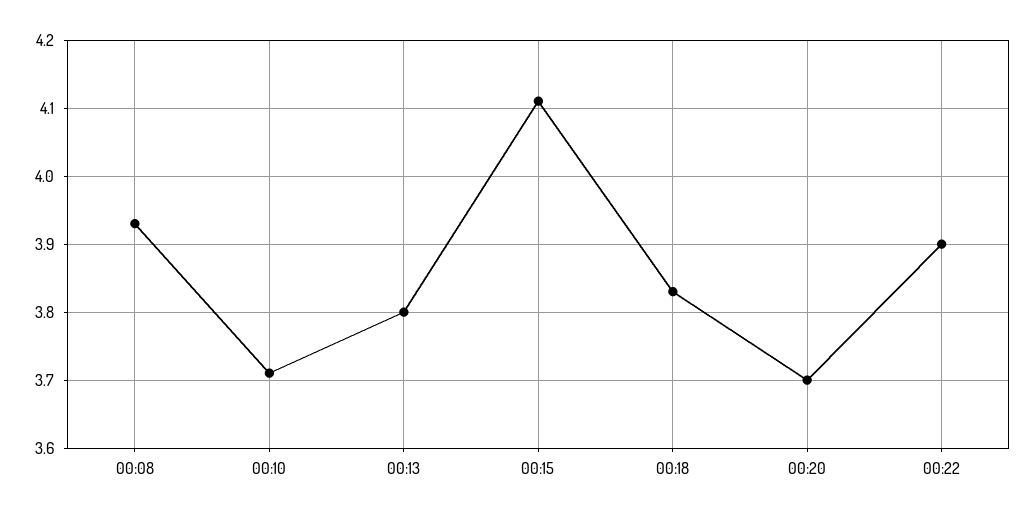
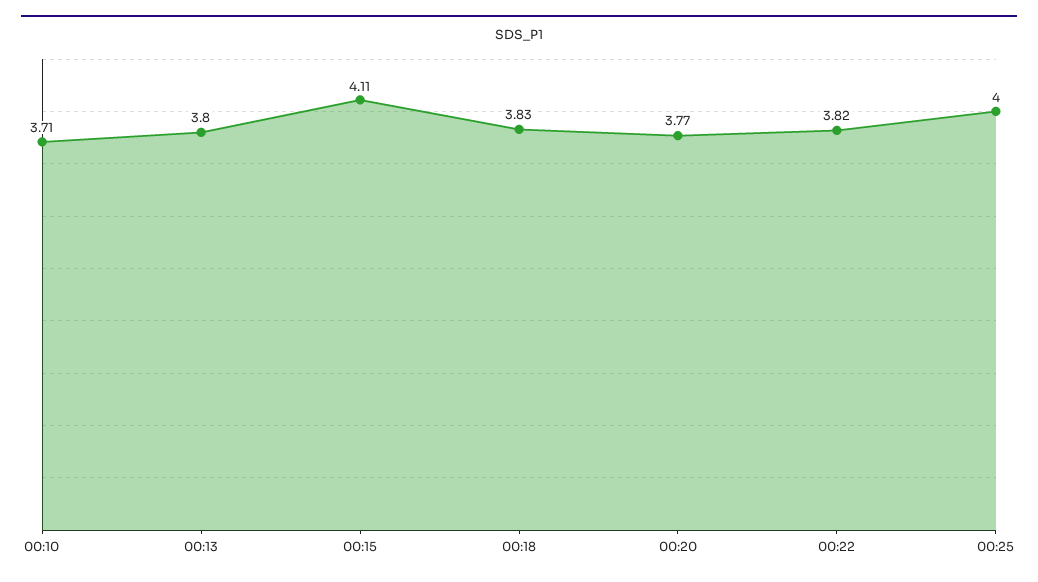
00:08: 3.93 -> none
00:20: 3.7 -> 3.77
00:22: 3.9 -> 3.82
00:25: none -> 4

